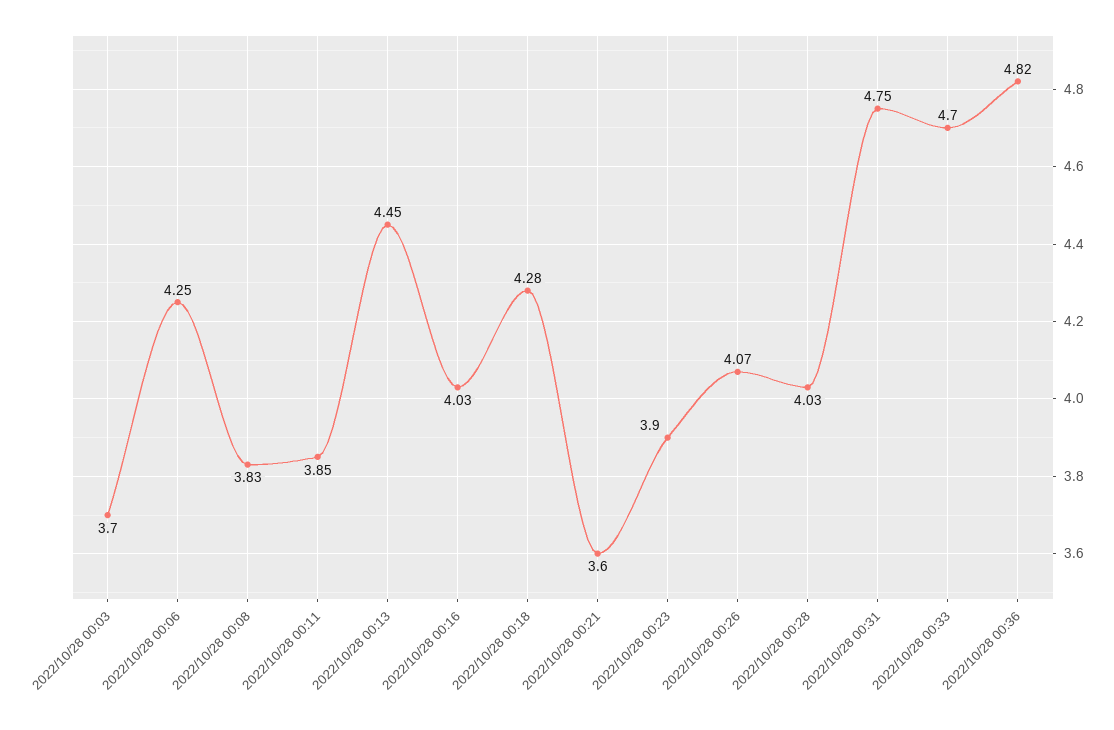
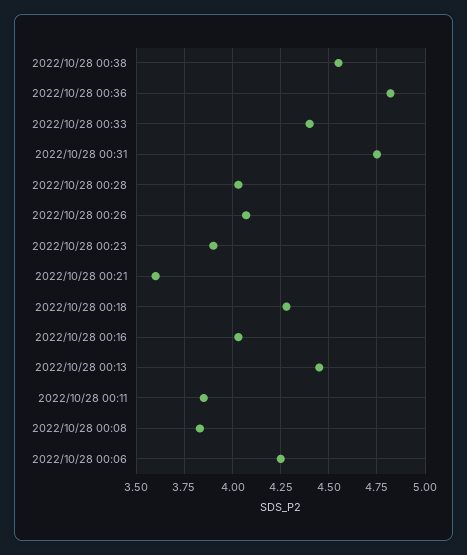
2022/10/28 00:03: 3.7 -> none
2022/10/28 00:33: 4.7 -> 4.4
2022/10/28 00:38: none -> 4.55

